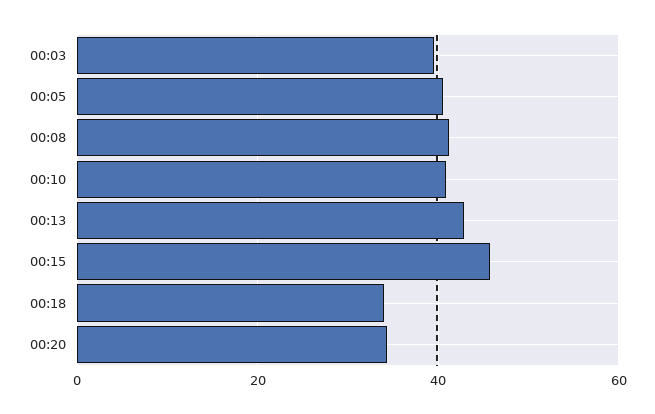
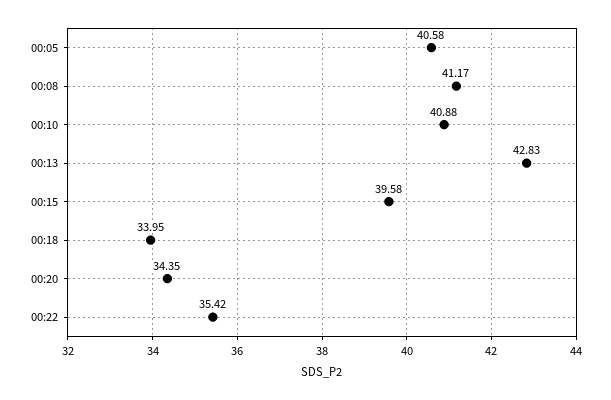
00:03: 40 -> none
00:15: 46 -> 39.58
00:22: none -> 35.42

